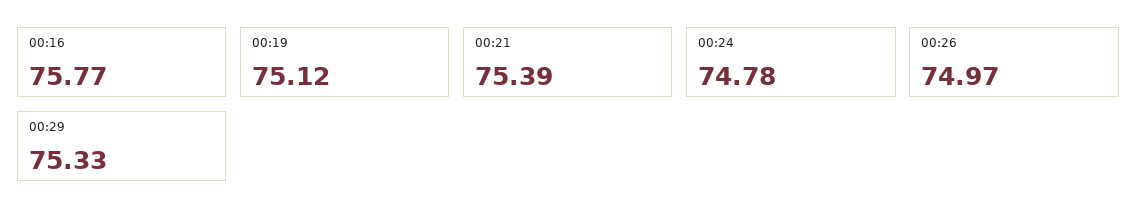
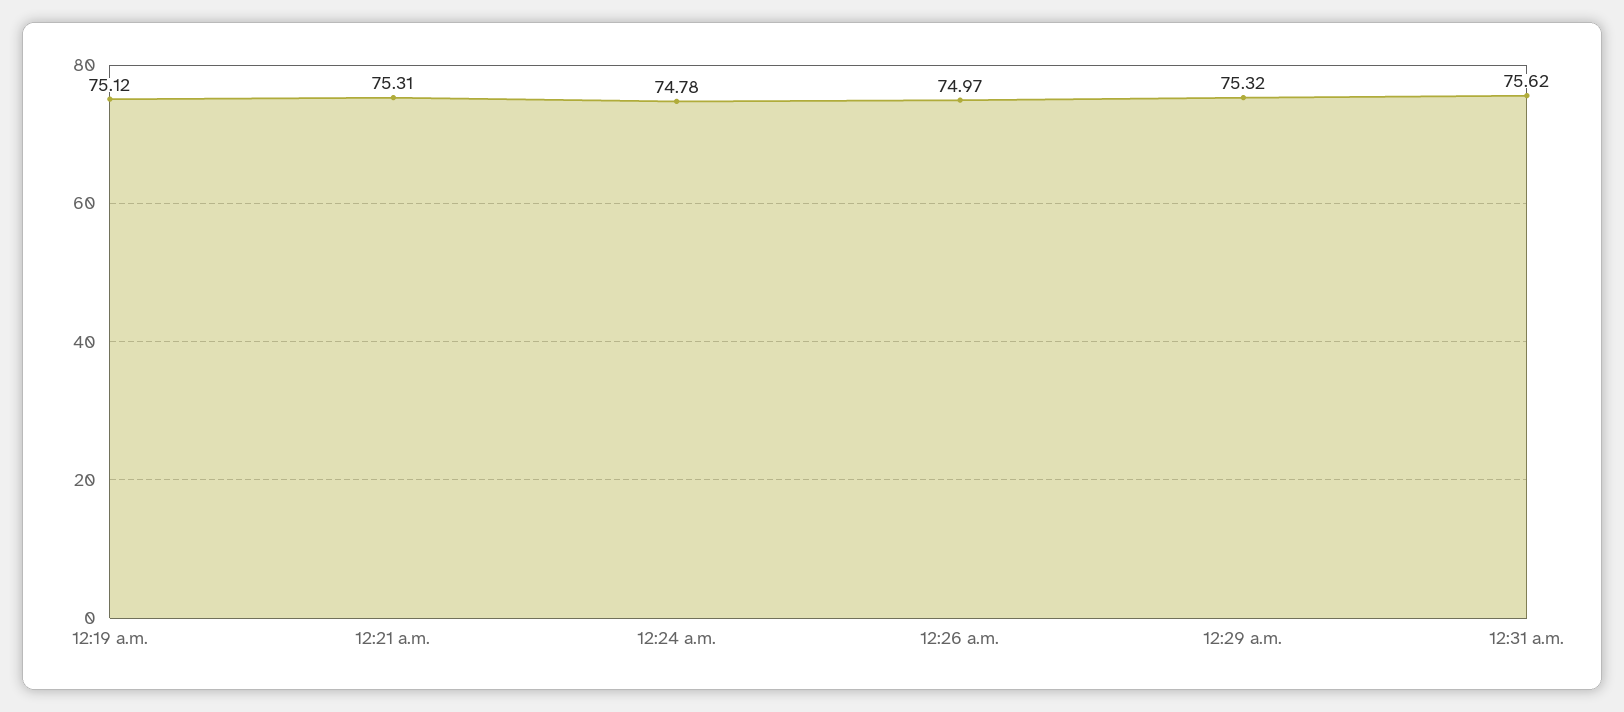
00:16: 75.77 -> none
00:21: 75.39 -> 75.31
00:29: 75.33 -> 75.32
12:31 a.m.: none -> 75.62

